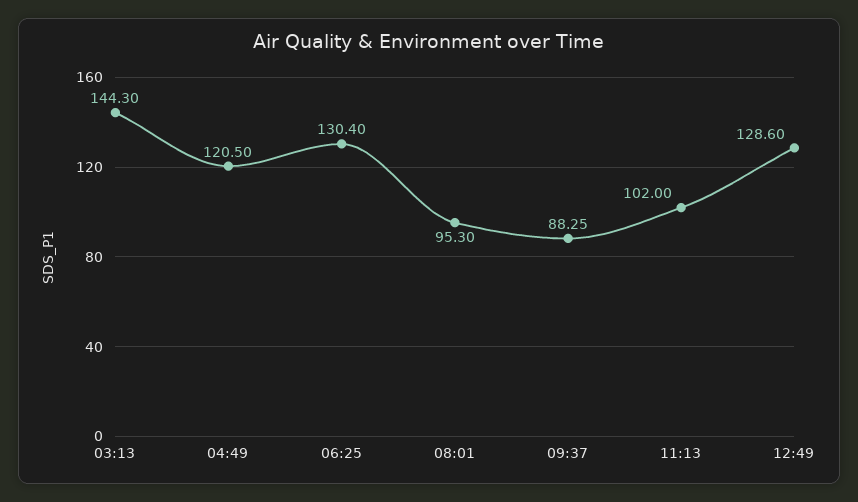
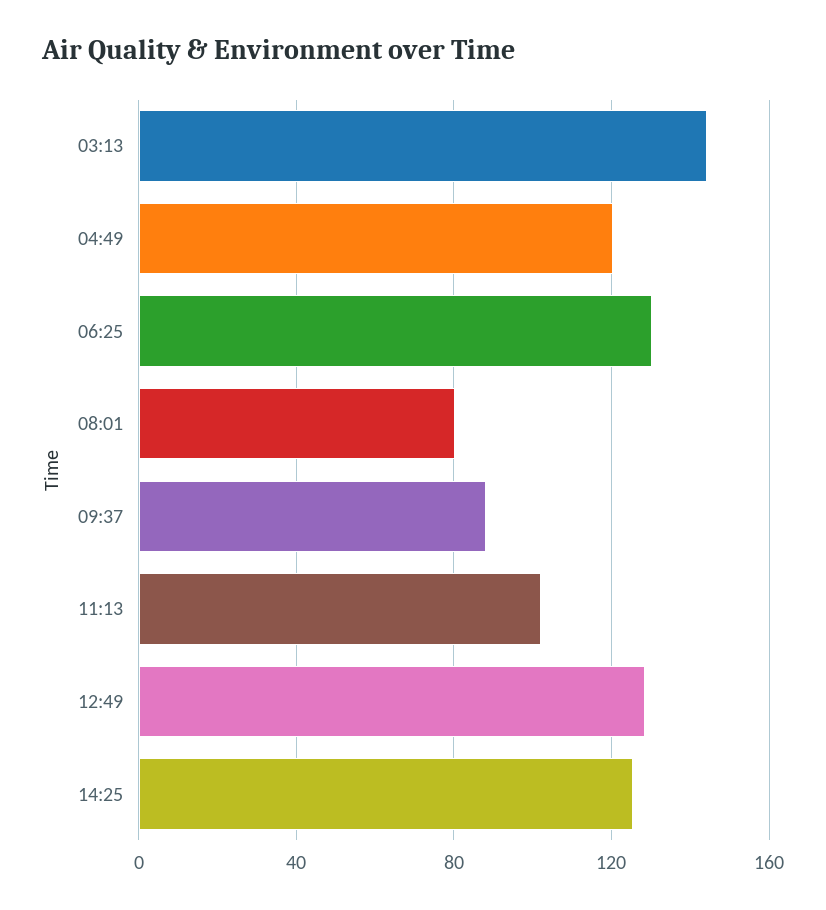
08:01: 95.3 -> 80
14:25: none -> 125

